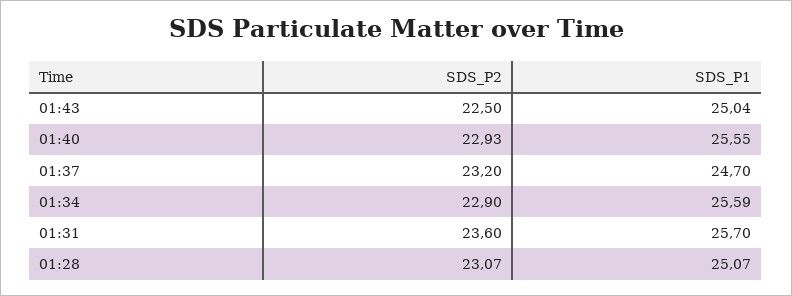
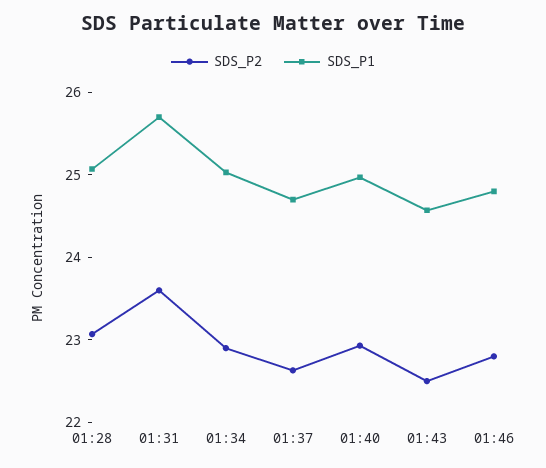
SDS_P1, 01:43: 25.04 -> 24.6
SDS_P1, 01:40: 25.55 -> 25
SDS_P2, 01:37: 23.2 -> 22.6
SDS_P1, 01:34: 25.59 -> 25
SDS_P2, 01:46: none -> 22.8
SDS_P1, 01:46: none -> 24.8

